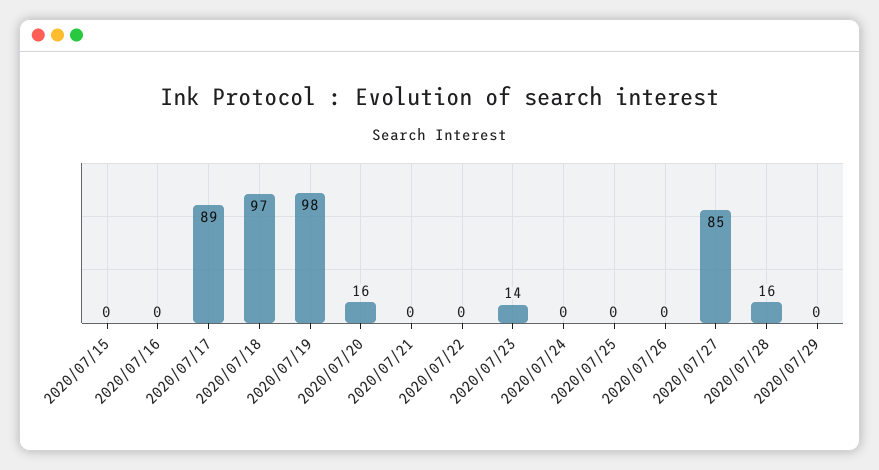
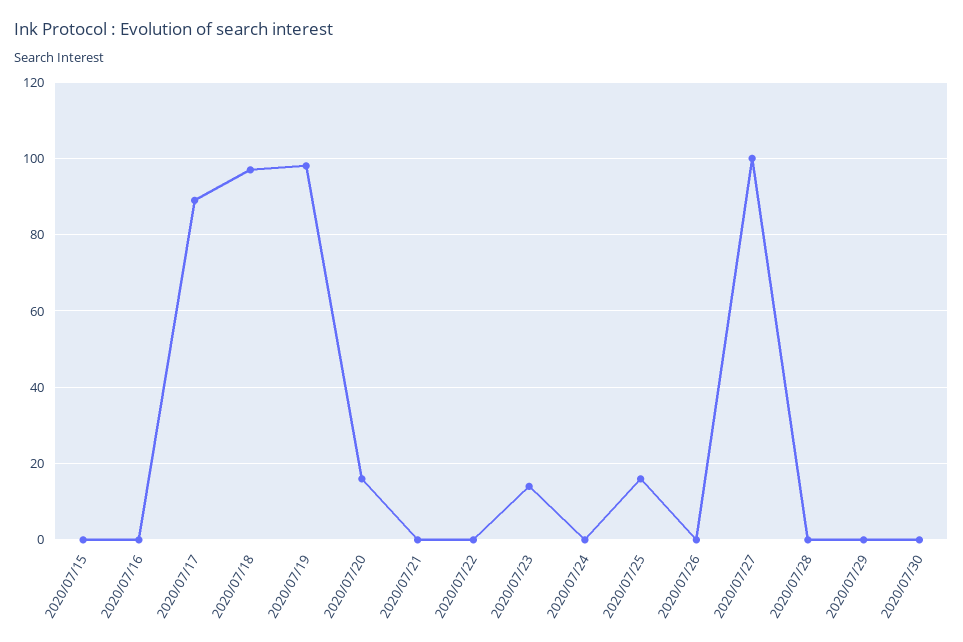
2020/07/25: 0 -> 15
2020/07/27: 85 -> 100
2020/07/28: 16 -> 0
2020/07/30: none -> 0

